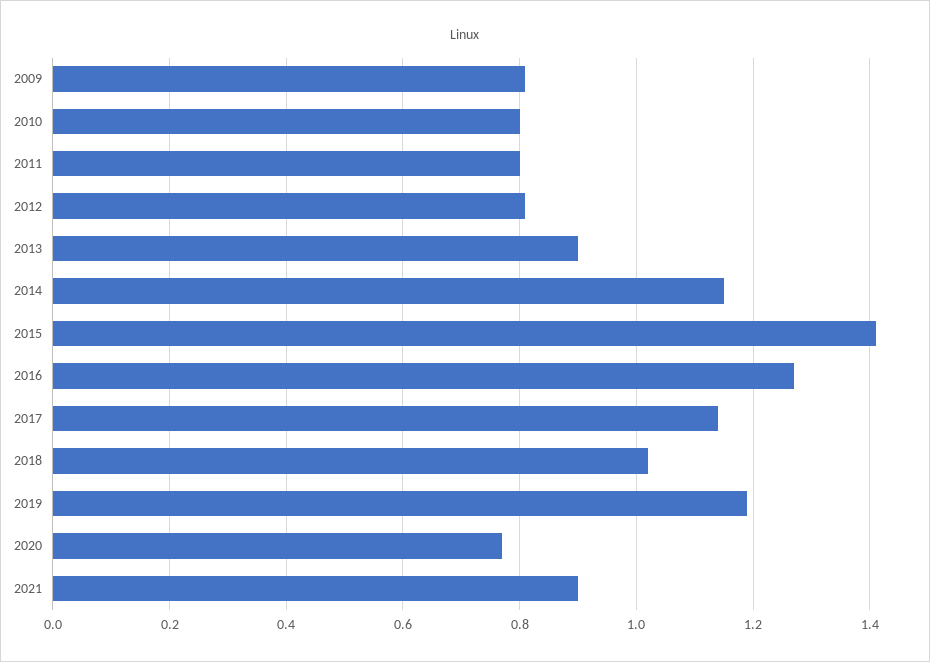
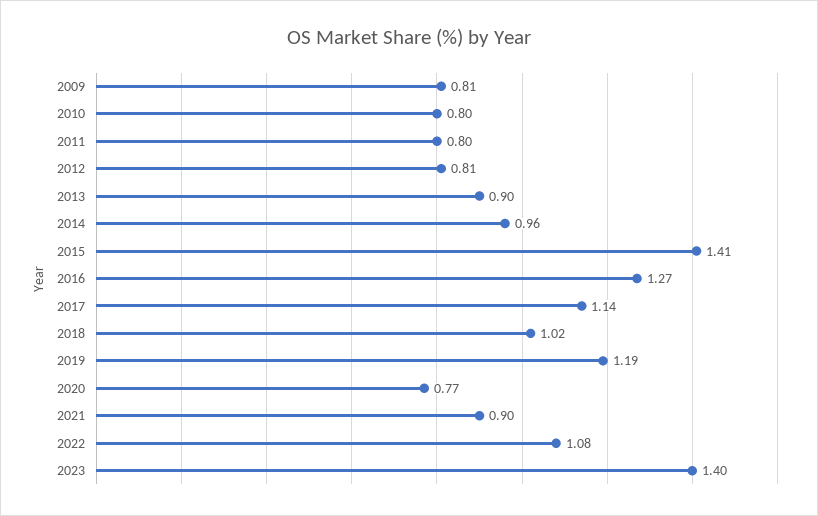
2014: 1.15 -> 0.96
2022: none -> 1.08
2023: none -> 1.4

